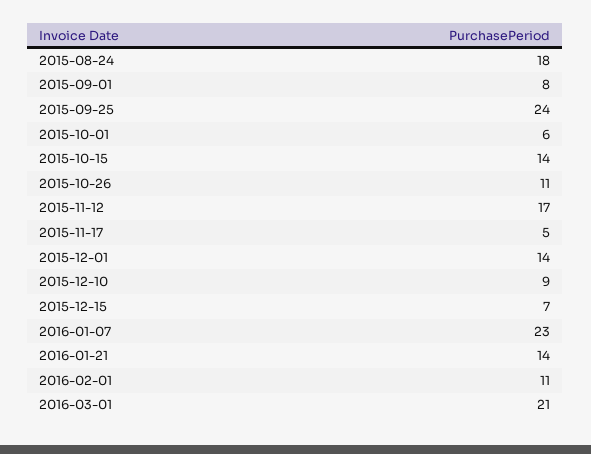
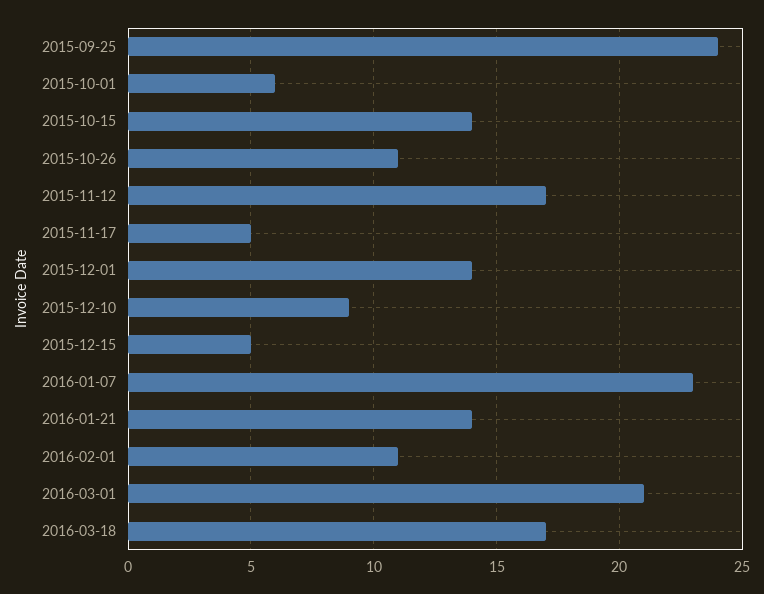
2015-08-24: 18 -> none
2015-09-01: 8 -> none
2015-12-15: 7 -> 5
2016-03-18: none -> 17

